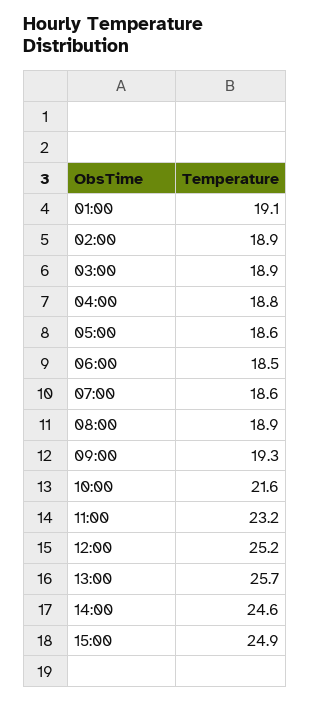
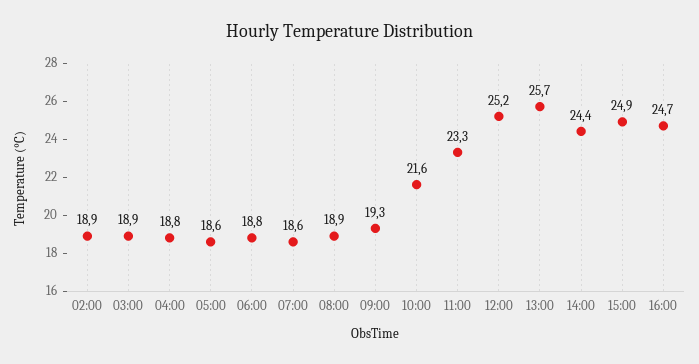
01:00: 19.1 -> none
06:00: 18.5 -> 18.8
11:00: 23.2 -> 23.3
14:00: 24.6 -> 24.4
16:00: none -> 24.7

